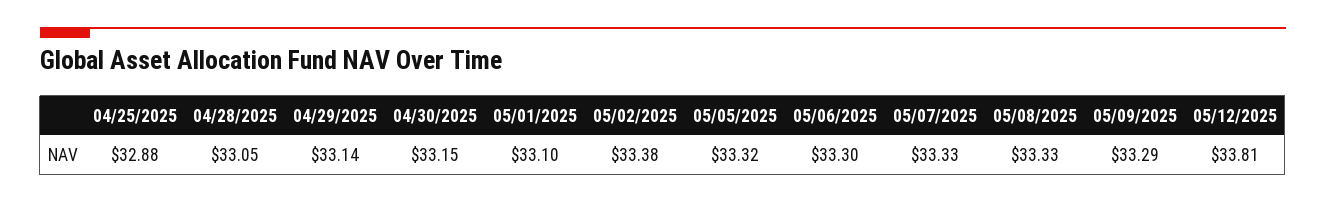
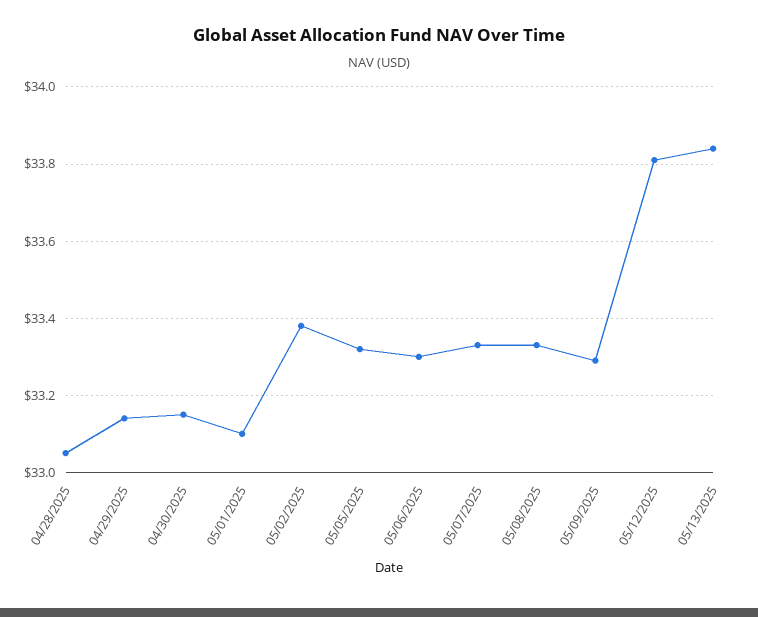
04/25/2025: 32.88 -> none
05/13/2025: none -> 33.85

